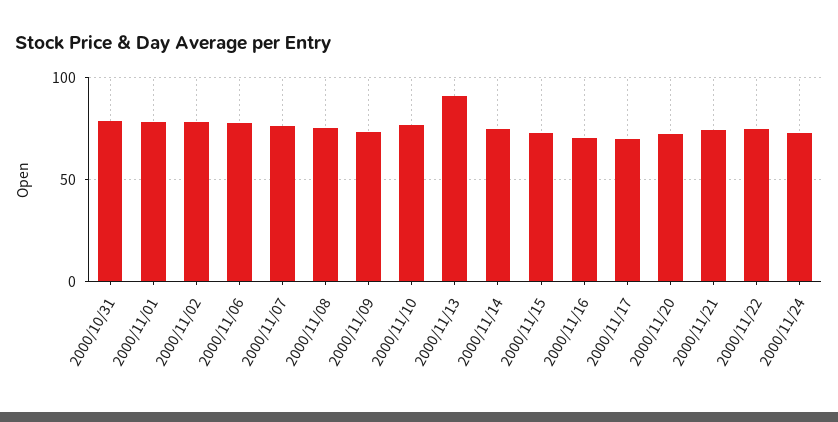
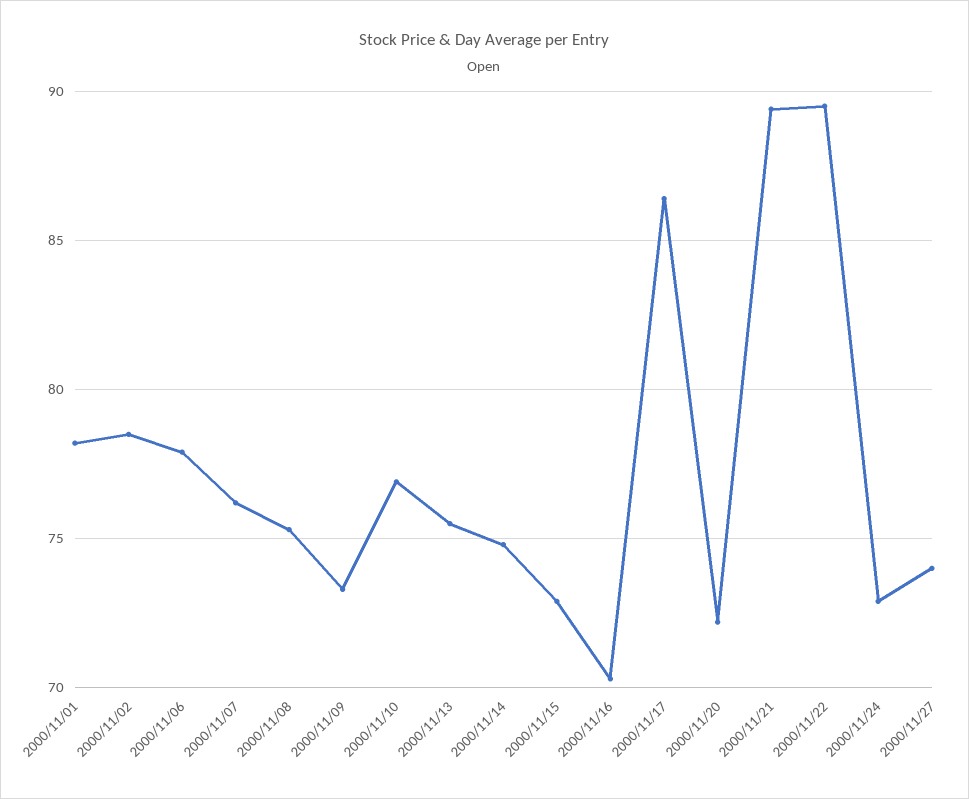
2000/10/31: 80 -> none
2000/11/13: 90 -> 75.5
2000/11/17: 70 -> 86.5
2000/11/21: 75 -> 89.5
2000/11/22: 75 -> 89.5
2000/11/27: none -> 74

